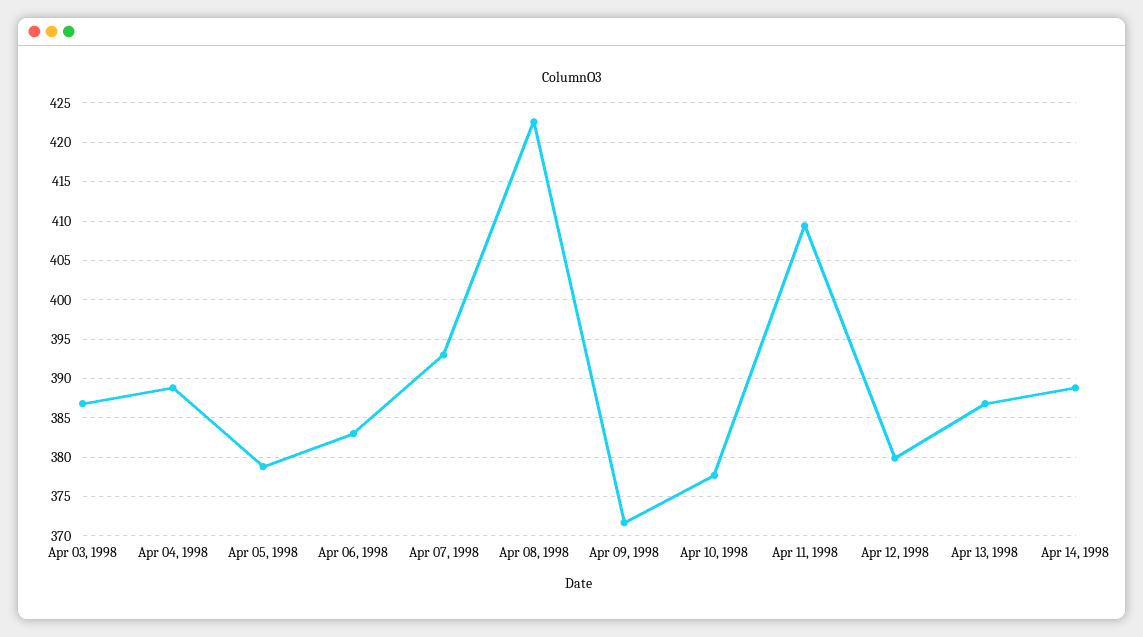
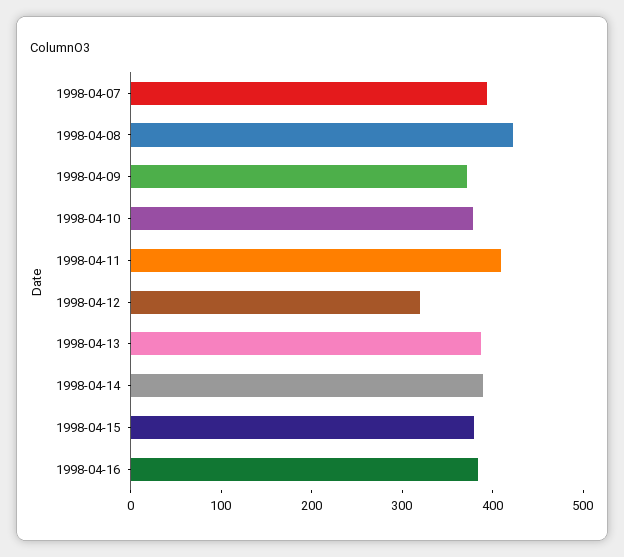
Apr 03, 1998: 387 -> none
Apr 04, 1998: 389 -> none
Apr 05, 1998: 379 -> none
Apr 06, 1998: 383 -> none
Apr 12, 1998: 380 -> 320
1998-04-15: none -> 380
1998-04-16: none -> 380

